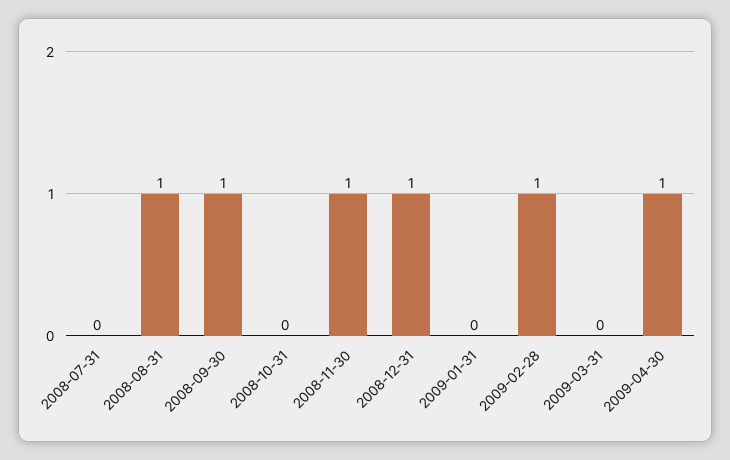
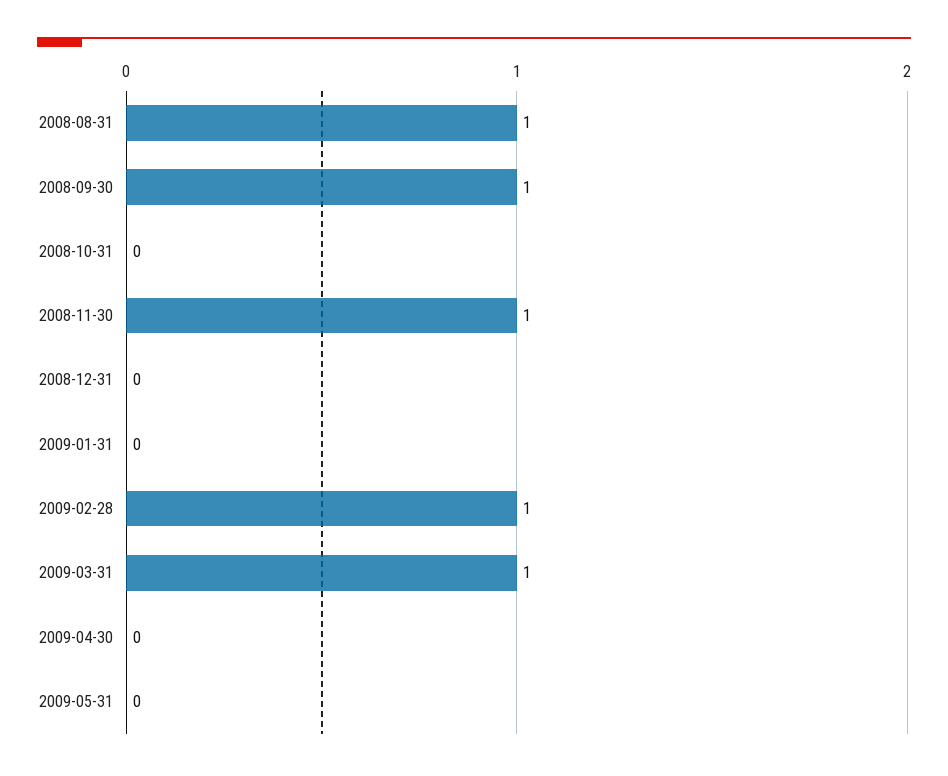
2008-07-31: 0 -> none
2008-12-31: 1 -> 0
2009-03-31: 0 -> 1
2009-04-30: 1 -> 0
2009-05-31: none -> 0

